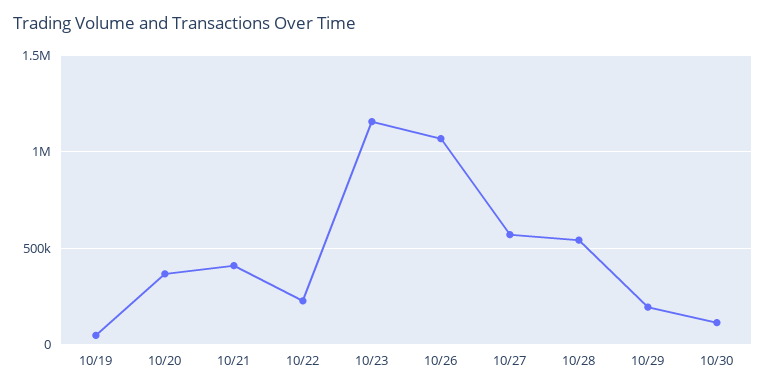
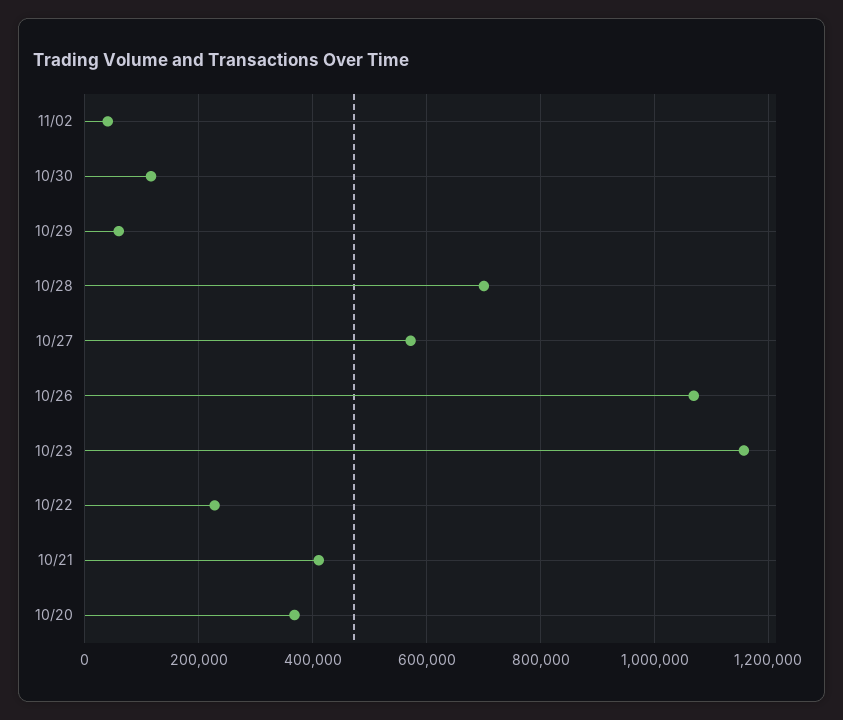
10/19: 50000 -> none
10/28: 550000 -> 700000
10/29: 200000 -> 60000
11/02: none -> 40000

